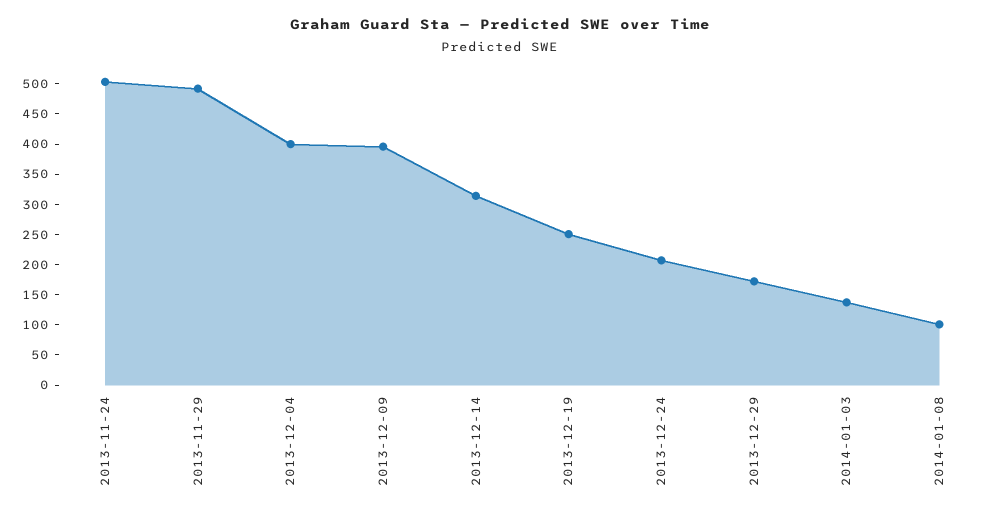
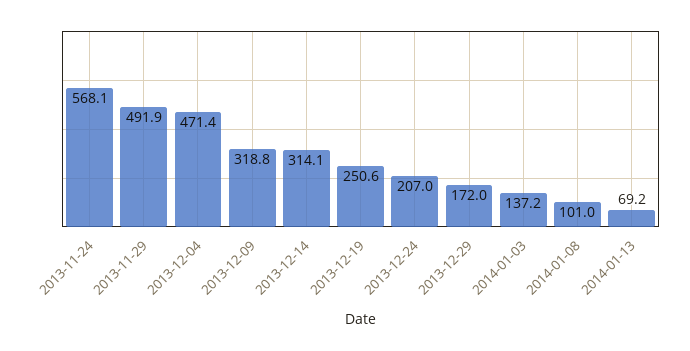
2013-11-24: 500 -> 568.1
2013-12-04: 400 -> 471.4
2013-12-09: 400 -> 318.8
2014-01-13: none -> 69.2

